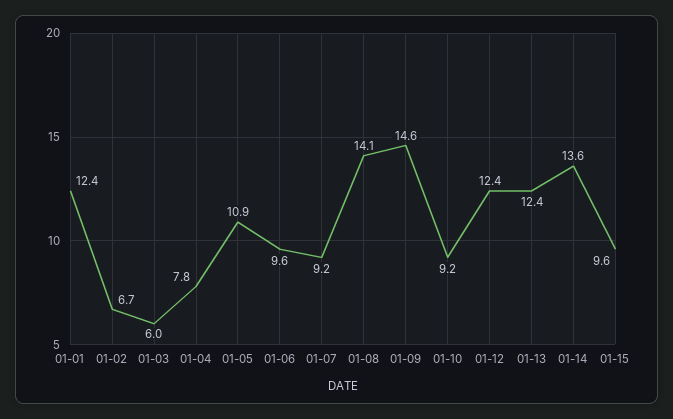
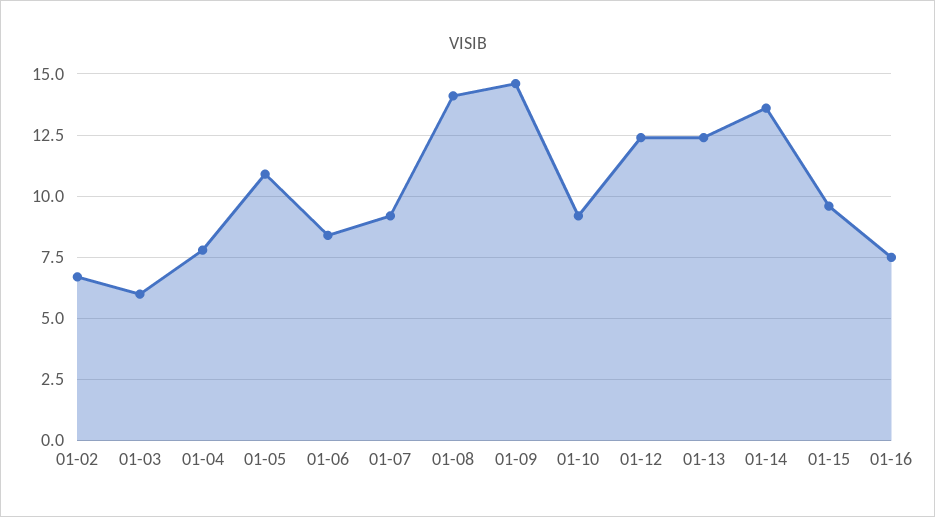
01-01: 12.4 -> none
01-06: 9.6 -> 8.5
01-16: none -> 7.5

